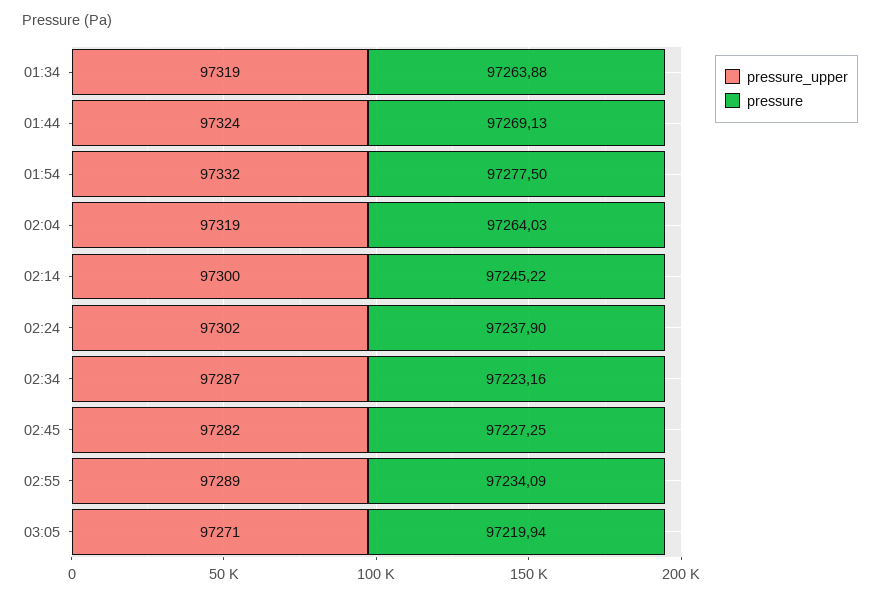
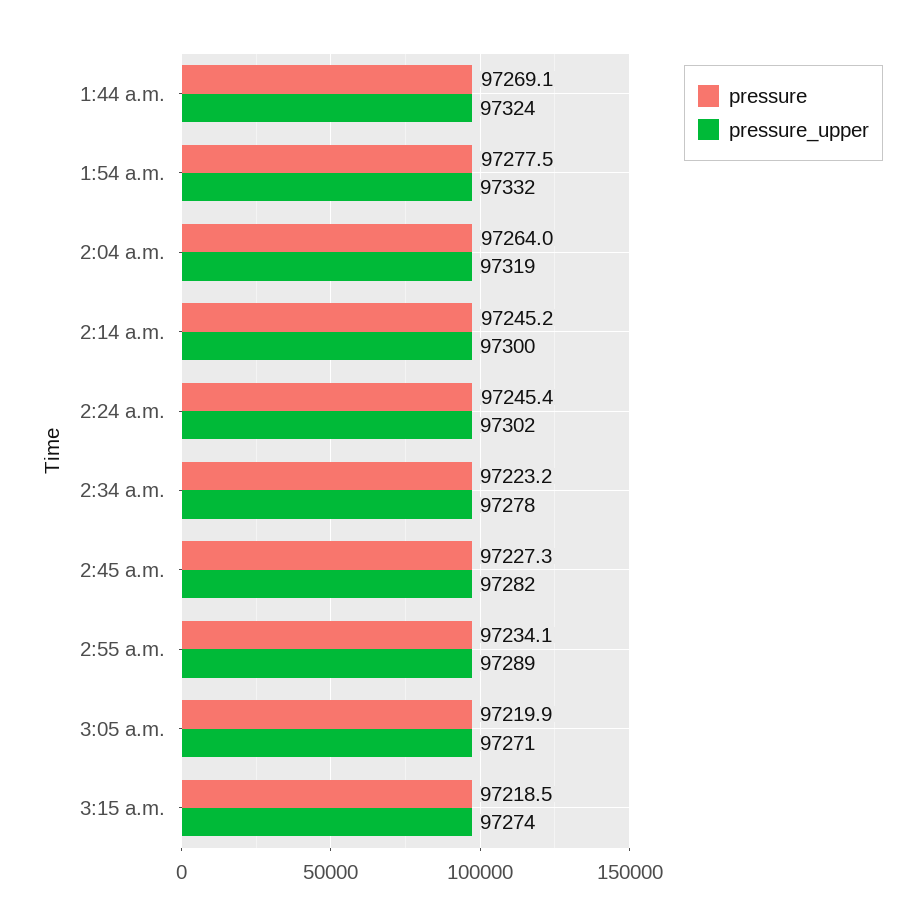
pressure_upper, 01:34: 97319 -> none
pressure, 01:34: 97263.88 -> none
pressure, 02:24: 97237.9 -> 97245.4
pressure_upper, 02:34: 97287 -> 97278
pressure, 3:15 a.m.: none -> 97218.5
pressure_upper, 3:15 a.m.: none -> 97274

